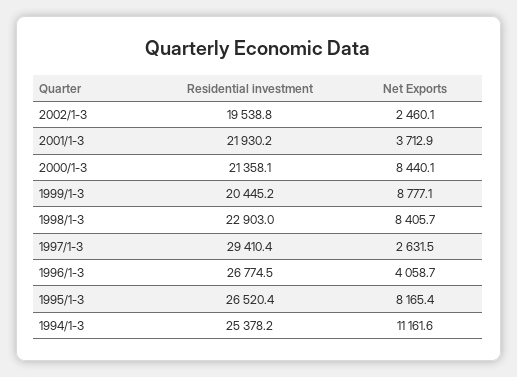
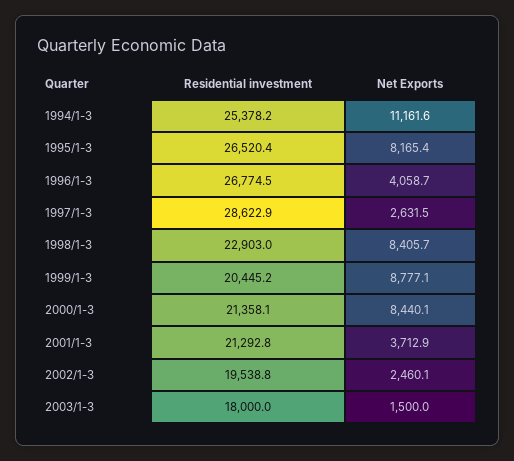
Residential investment, 2001/1-3: 21930.2 -> 21292.8
Residential investment, 1997/1-3: 29410.4 -> 28622.9
Residential investment, 2003/1-3: none -> 18000
Net Exports, 2003/1-3: none -> 1500

